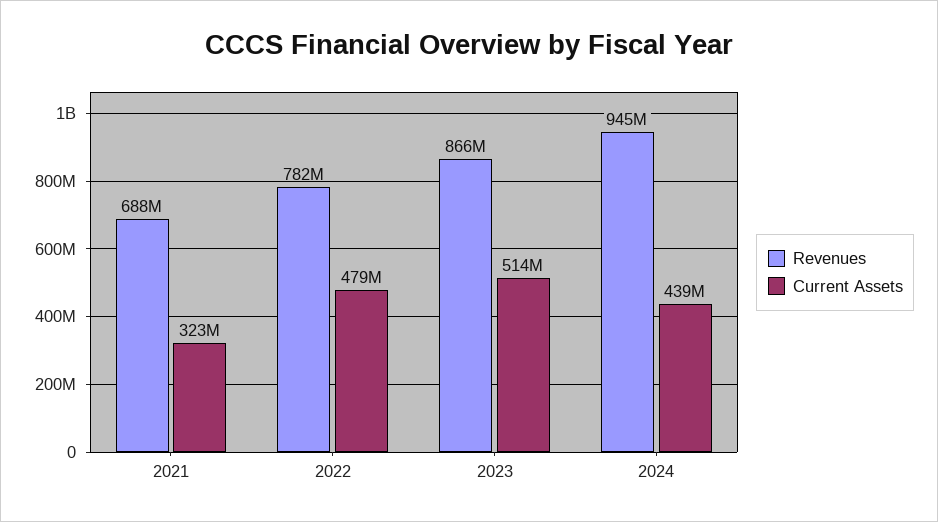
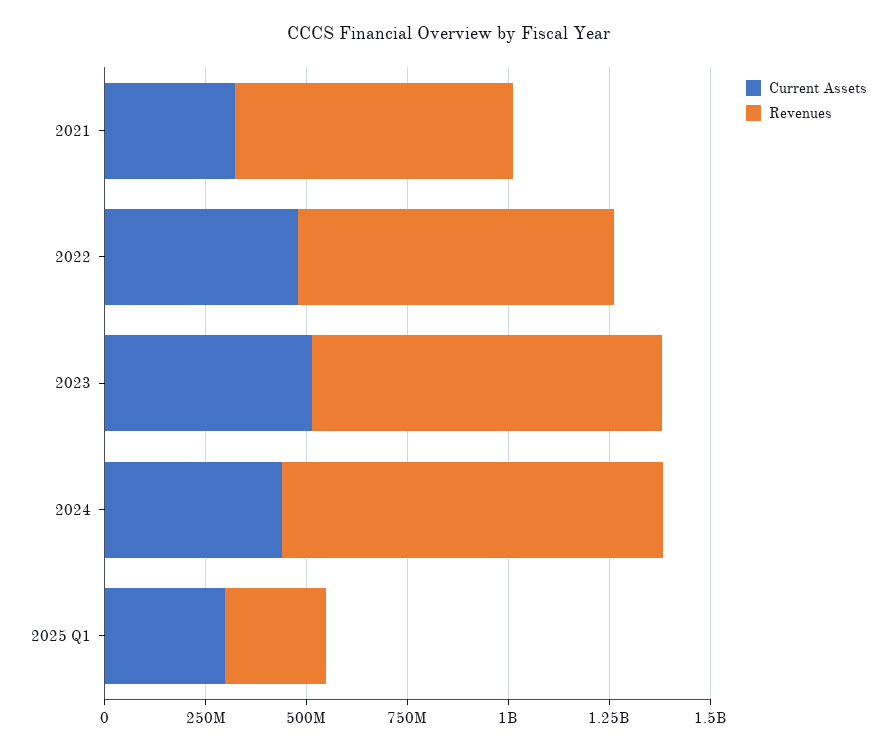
Current Assets, 2025 Q1: none -> 300000000
Revenues, 2025 Q1: none -> 250000000

